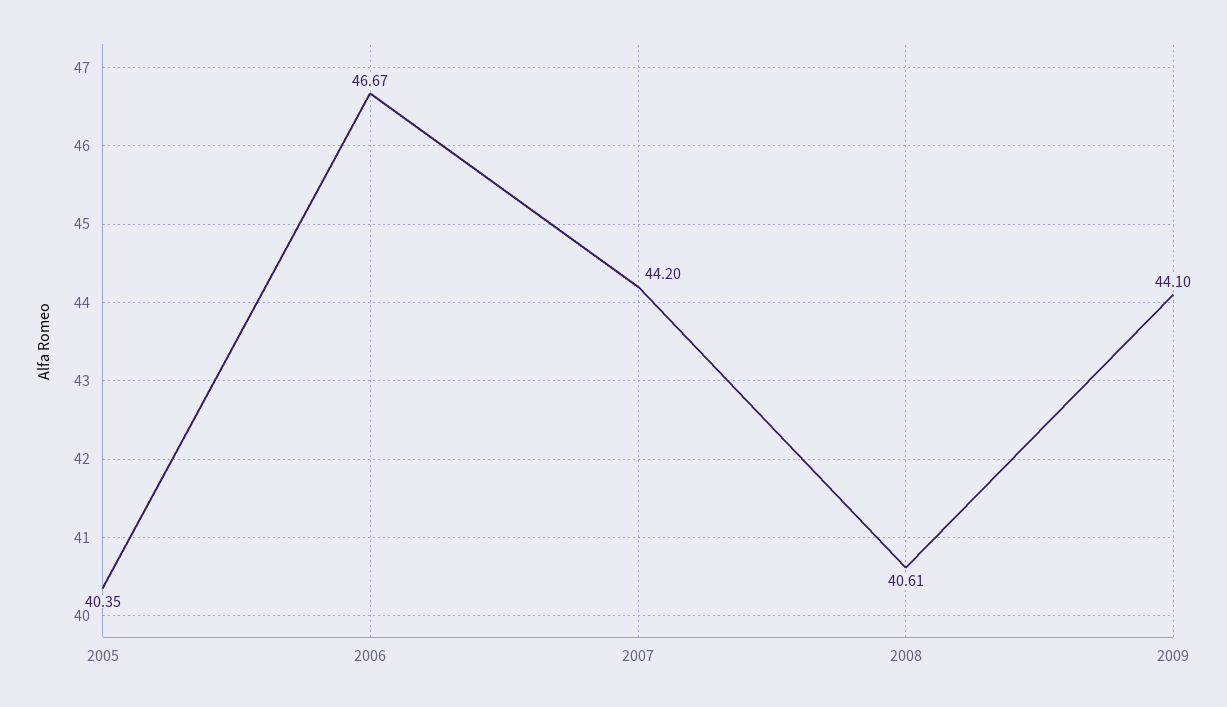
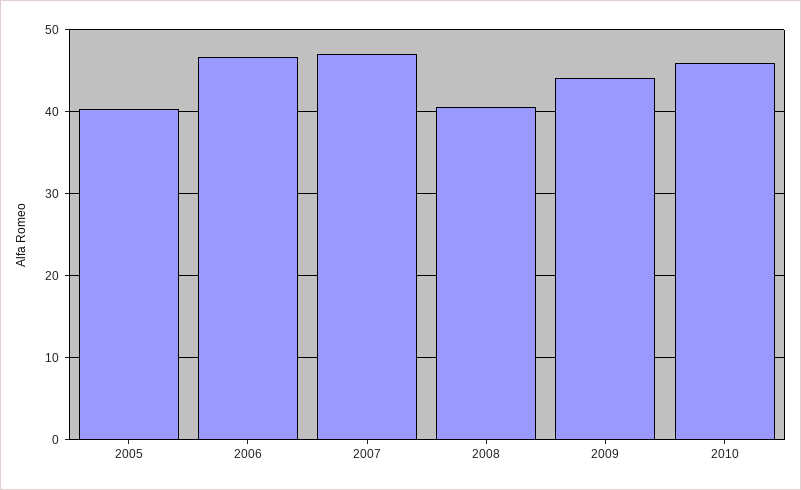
2007: 44.2 -> 47
2010: none -> 46

